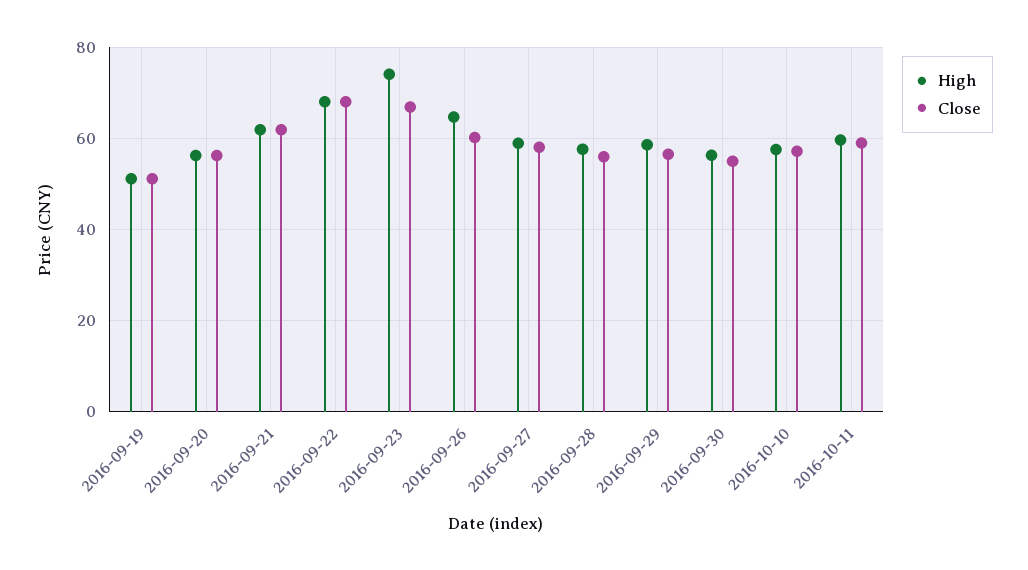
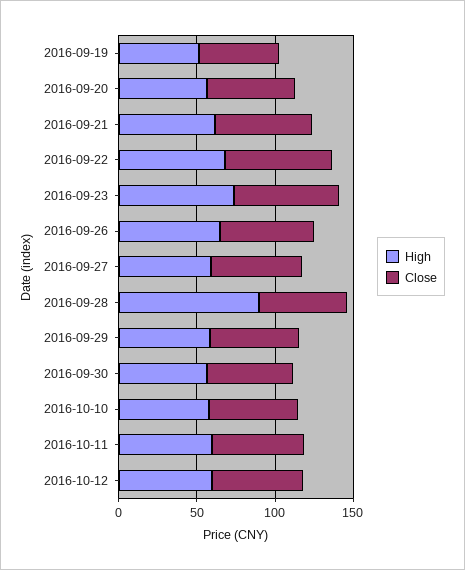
High, 2016-09-28: 58 -> 90
High, 2016-10-12: none -> 60
Close, 2016-10-12: none -> 60

